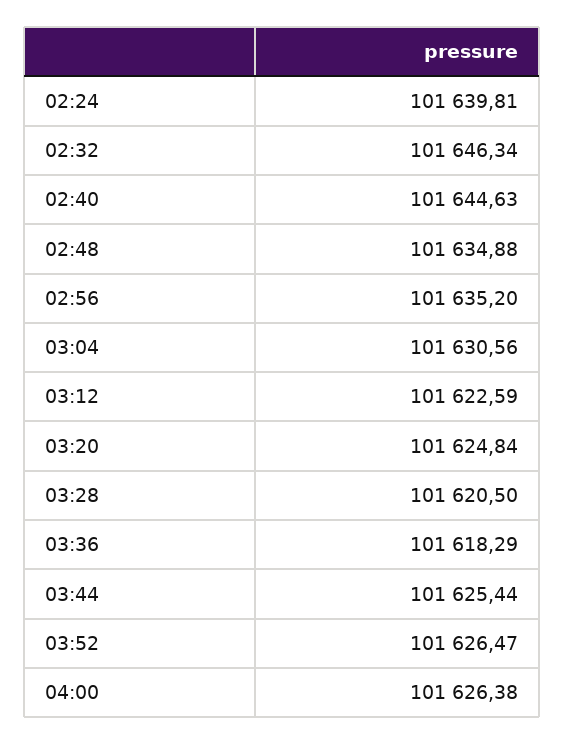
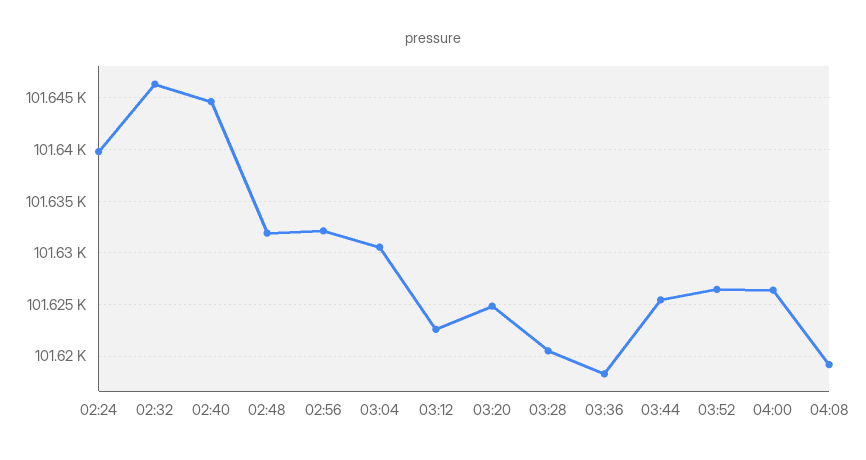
02:48: 101634.88 -> 101632
02:56: 101635.2 -> 101632
04:08: none -> 101619

